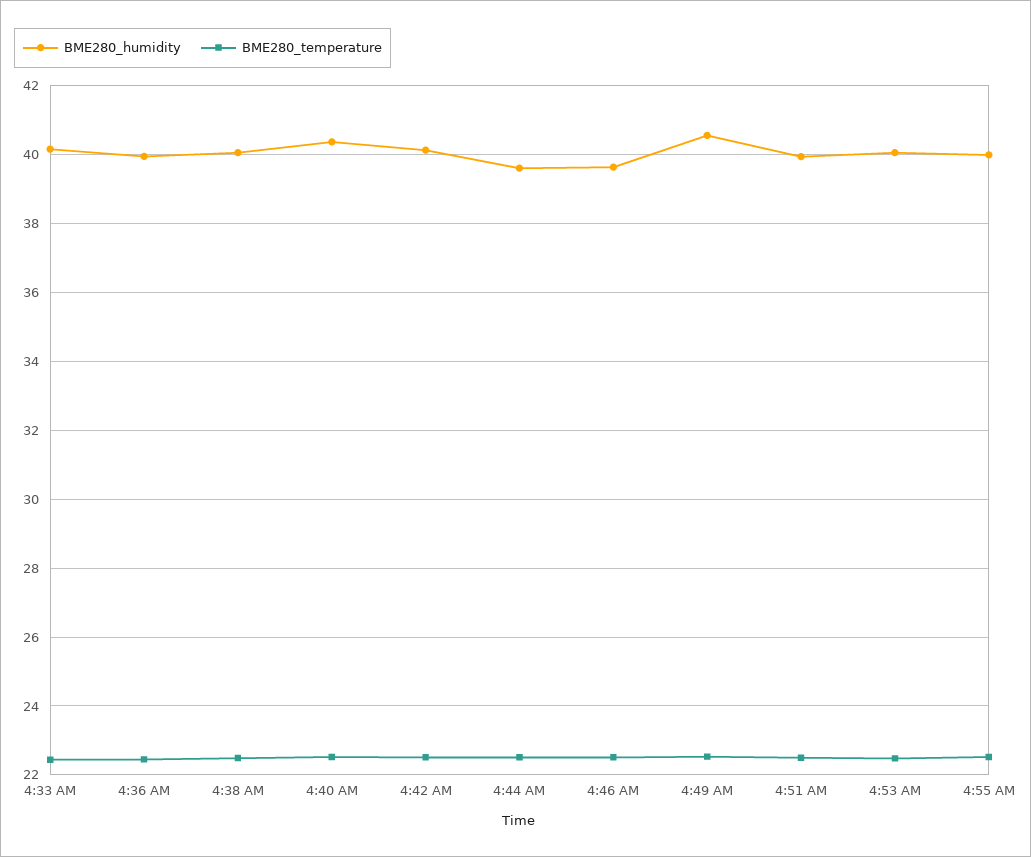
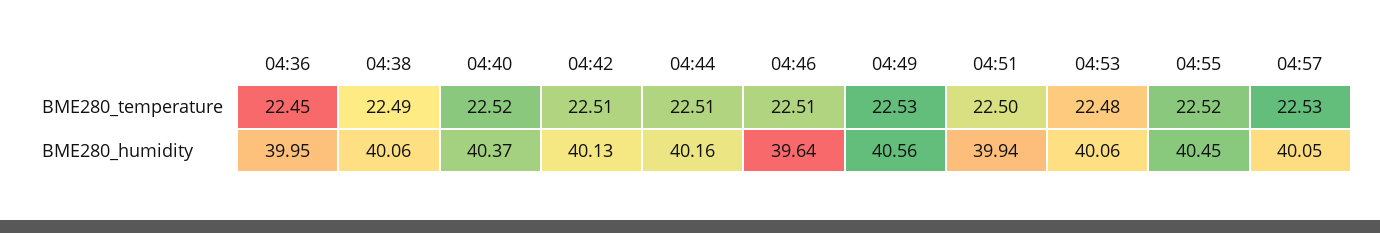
BME280_humidity, 4:33 AM: 40.2 -> none
BME280_temperature, 4:33 AM: 22.4 -> none
BME280_humidity, 4:44 AM: 39.6 -> 40.16
BME280_humidity, 4:55 AM: 40 -> 40.45
BME280_temperature, 04:57: none -> 22.53
BME280_humidity, 04:57: none -> 40.05

